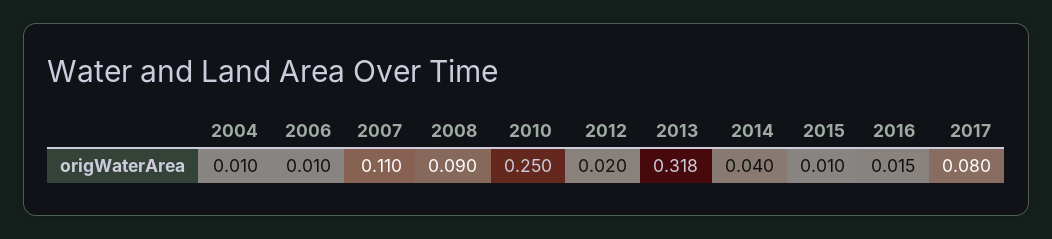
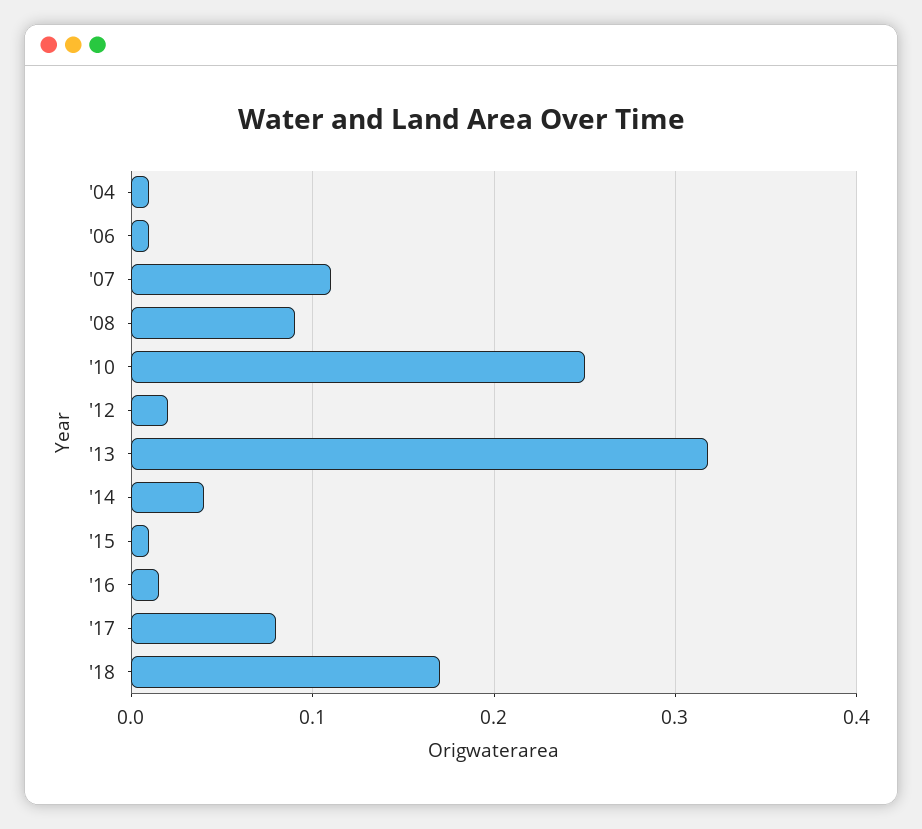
'18: none -> 0.17

